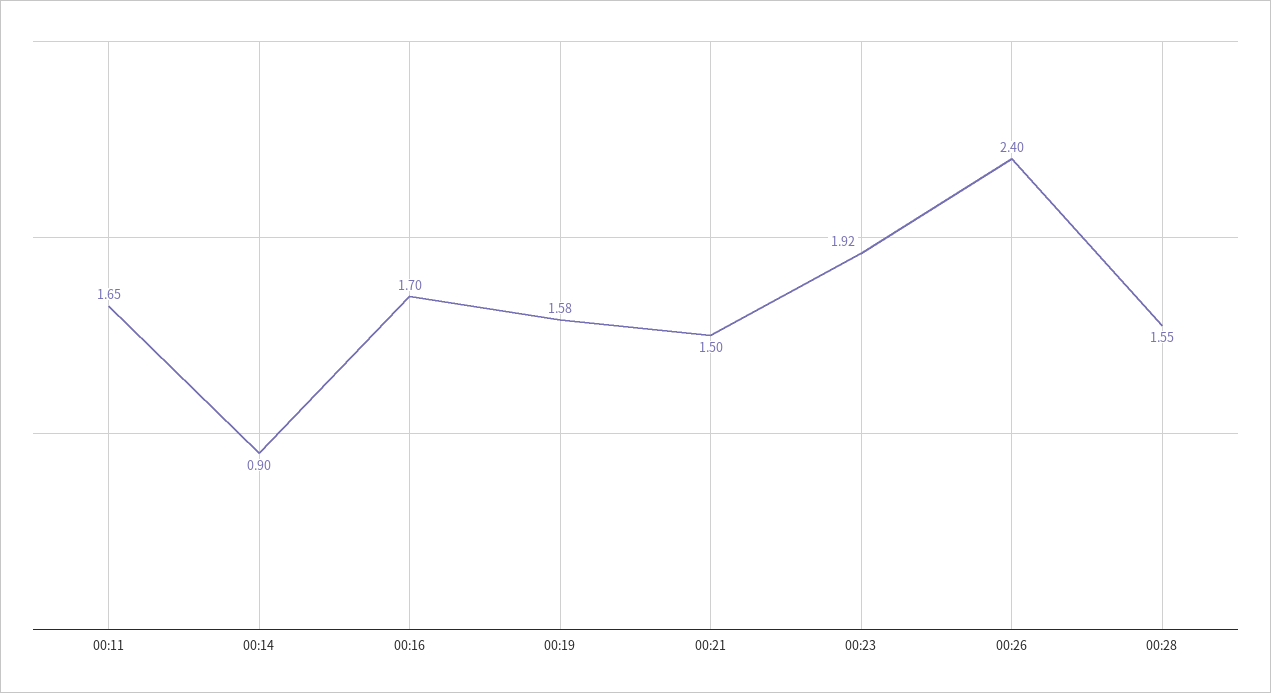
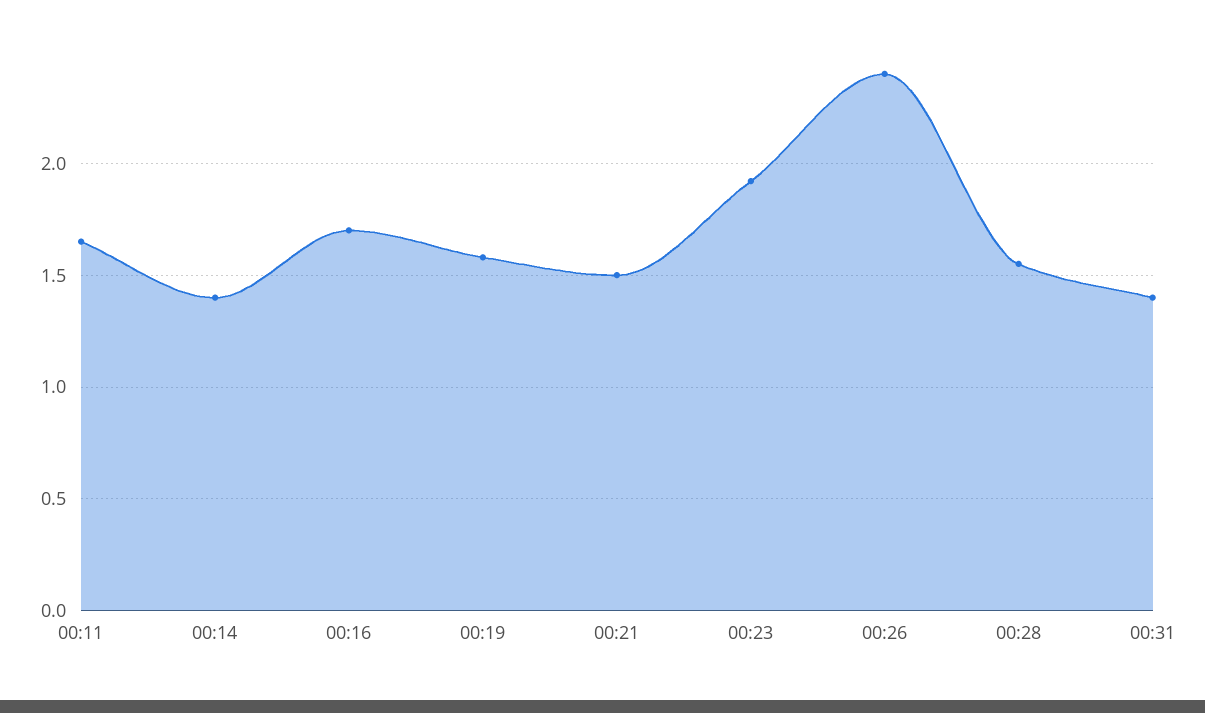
00:14: 0.9 -> 1.4
00:31: none -> 1.4

